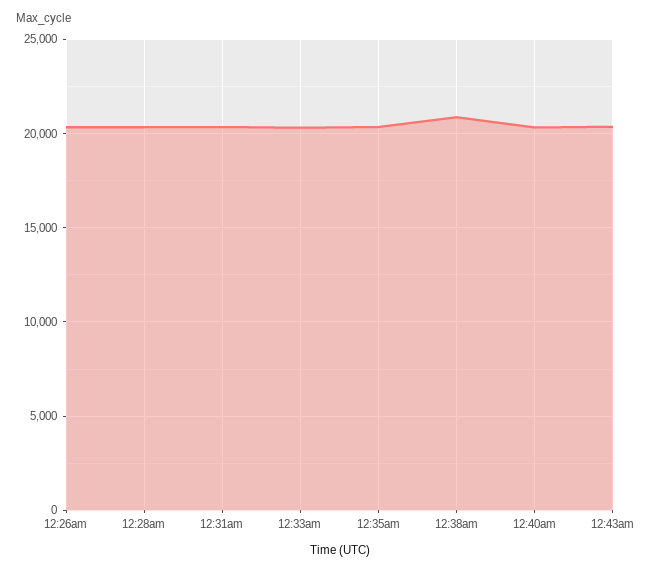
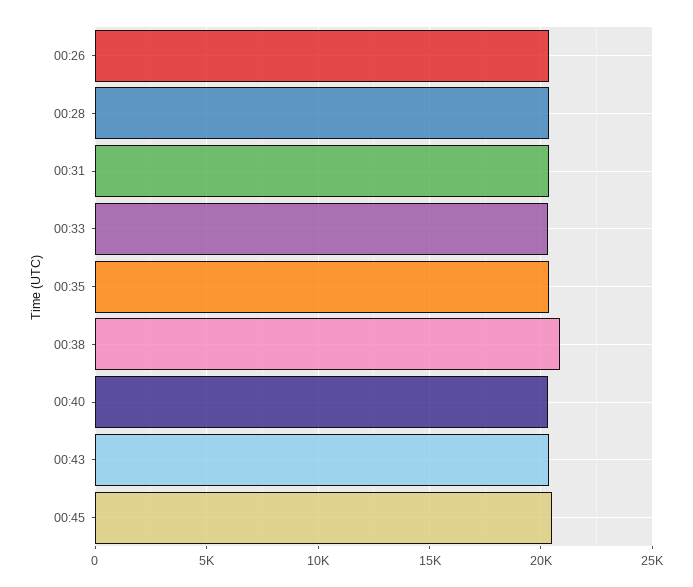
00:45: none -> 20500

